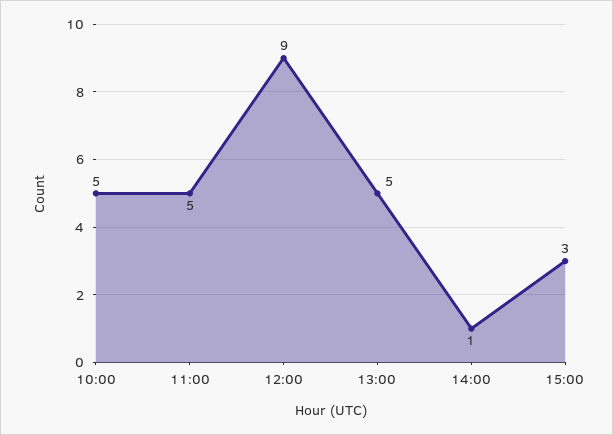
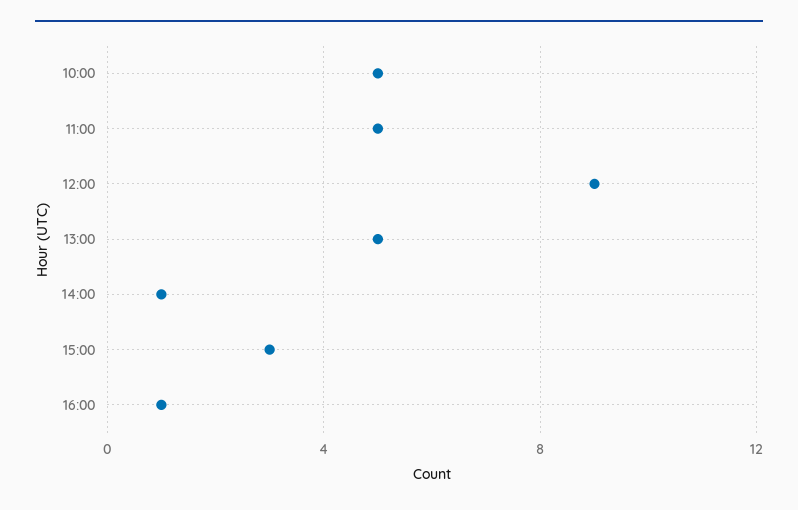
16:00: none -> 1

